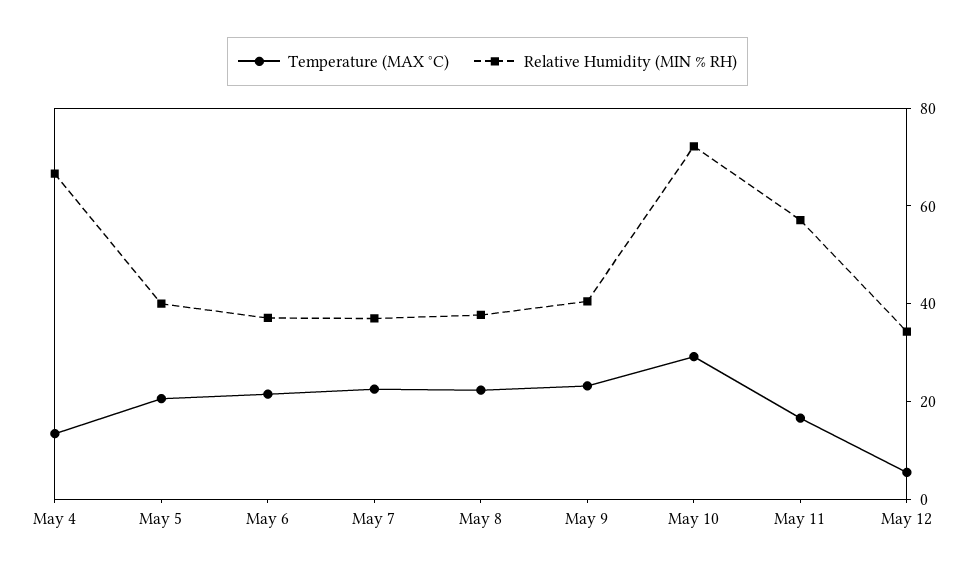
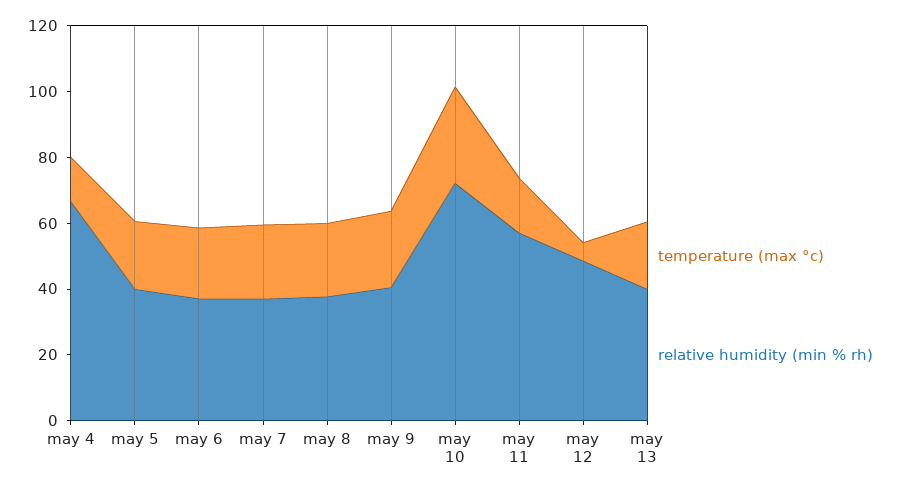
Relative Humidity (MIN % RH), May 12: 35 -> 50
Temperature (MAX °C), may 13: none -> 20
Relative Humidity (MIN % RH), may 13: none -> 40

